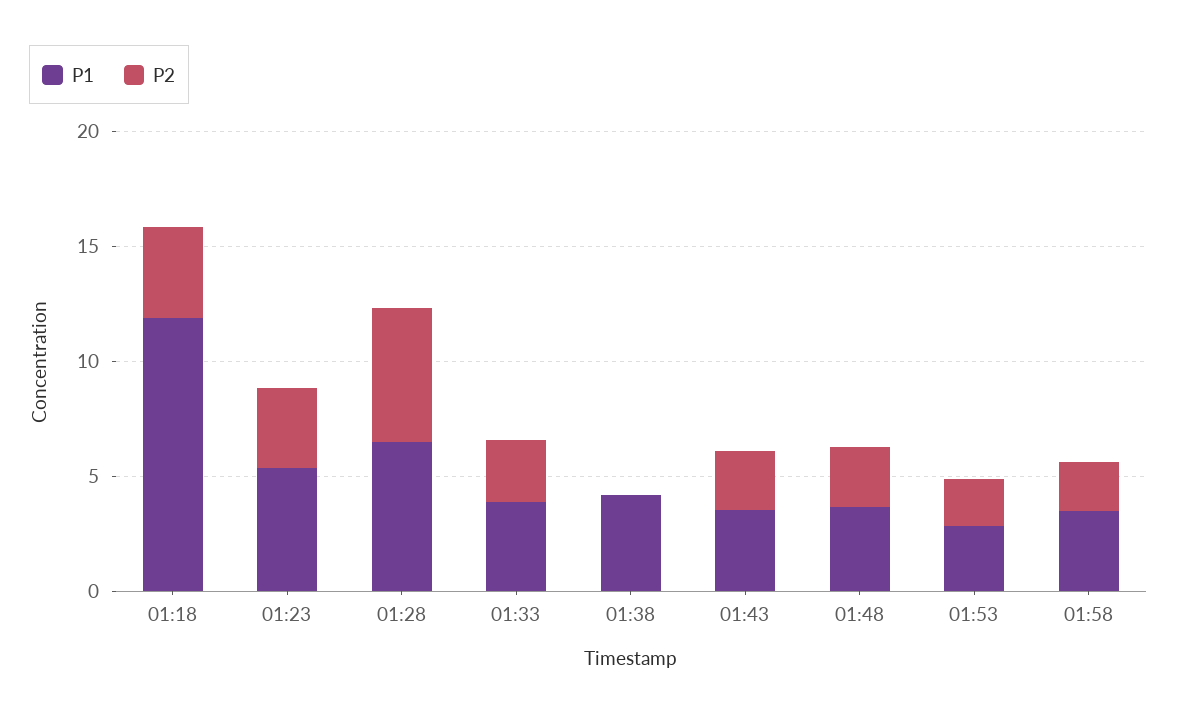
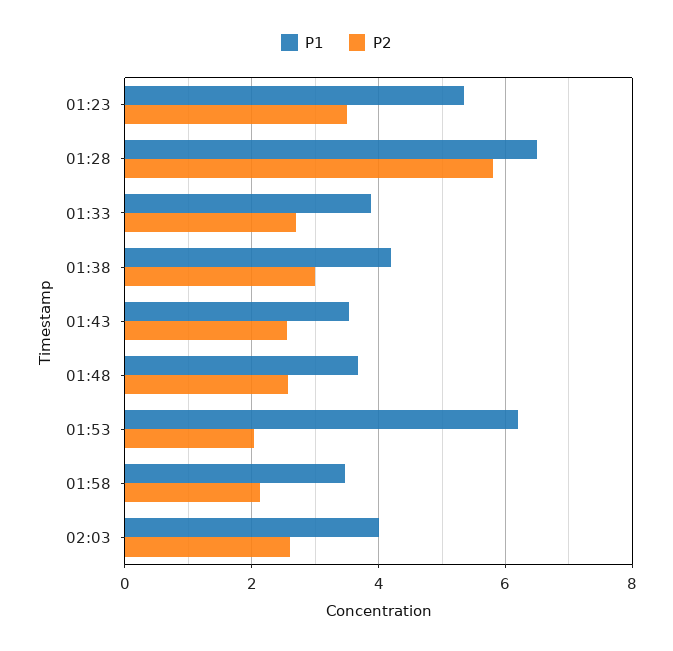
P1, 01:18: 12 -> none
P2, 01:18: 4 -> none
P2, 01:38: 0 -> 3
P1, 01:53: 3 -> 6.2
P1, 02:03: none -> 4
P2, 02:03: none -> 2.6

